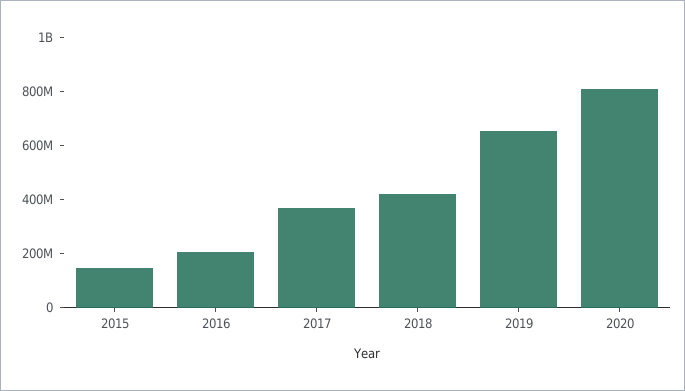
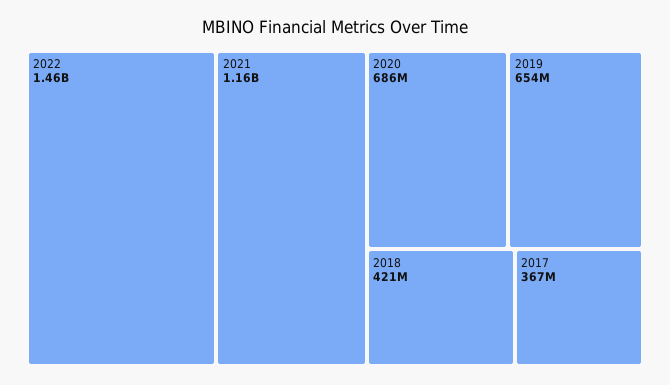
2015: 150000000 -> none
2016: 200000000 -> none
2020: 800000000 -> 686000000
2022: none -> 1460000000
2021: none -> 1160000000

